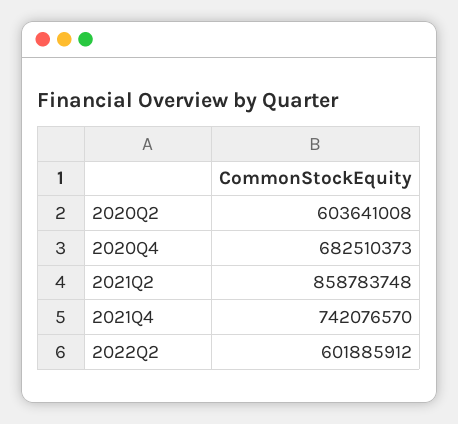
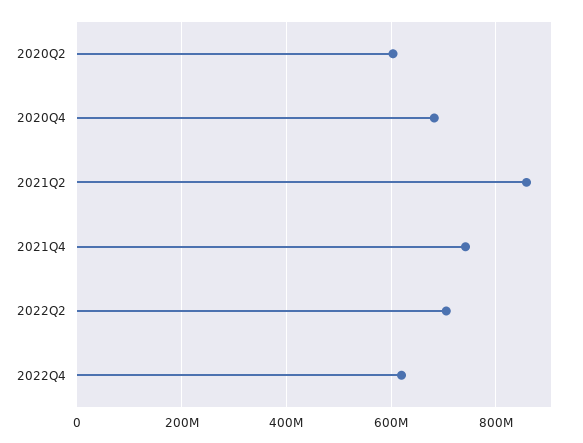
2022Q2: 601885912 -> 700000000
2022Q4: none -> 620000000

